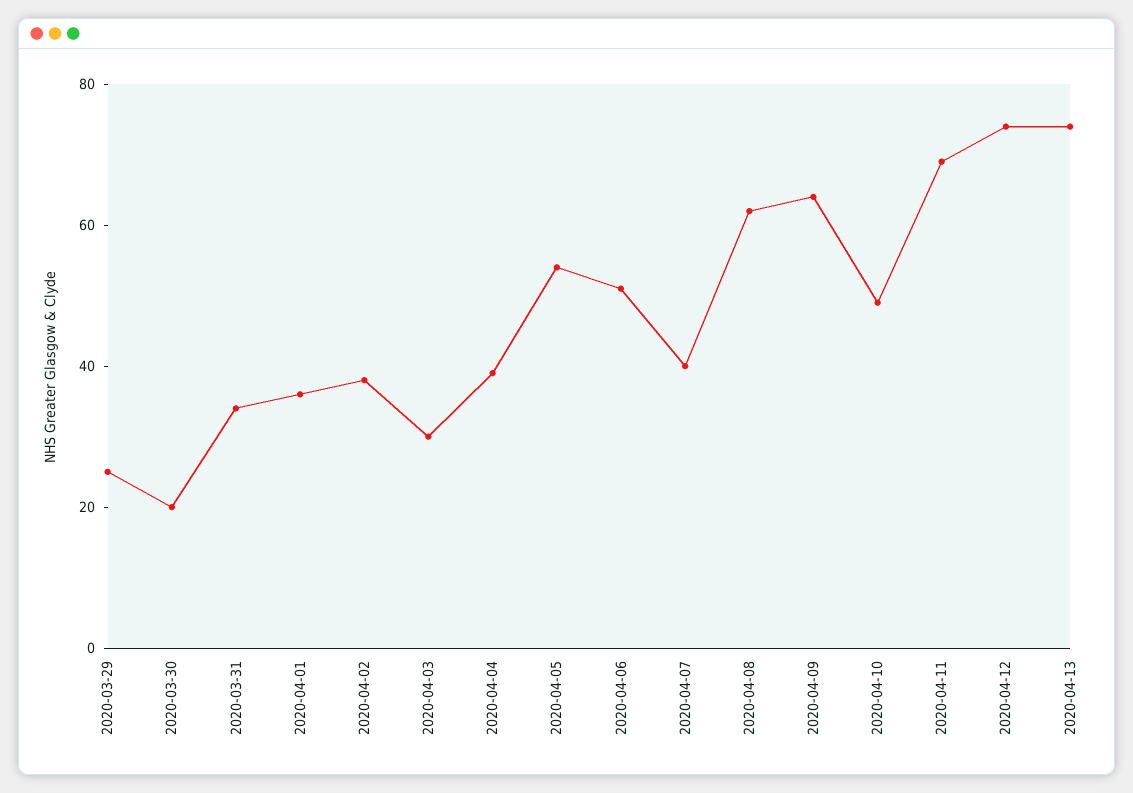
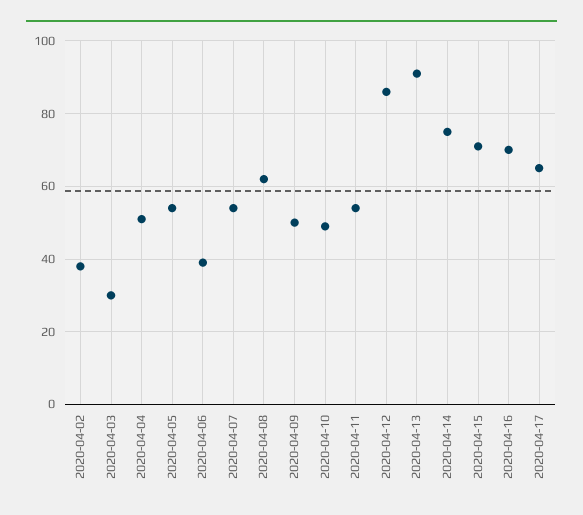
2020-03-29: 25 -> none
2020-03-30: 20 -> none
2020-03-31: 35 -> none
2020-04-01: 35 -> none
2020-04-04: 40 -> 50
2020-04-06: 50 -> 40
2020-04-07: 40 -> 55
2020-04-09: 65 -> 50
2020-04-11: 70 -> 55
2020-04-12: 75 -> 85
2020-04-13: 75 -> 90
2020-04-14: none -> 75
2020-04-15: none -> 70
2020-04-16: none -> 70
2020-04-17: none -> 65

